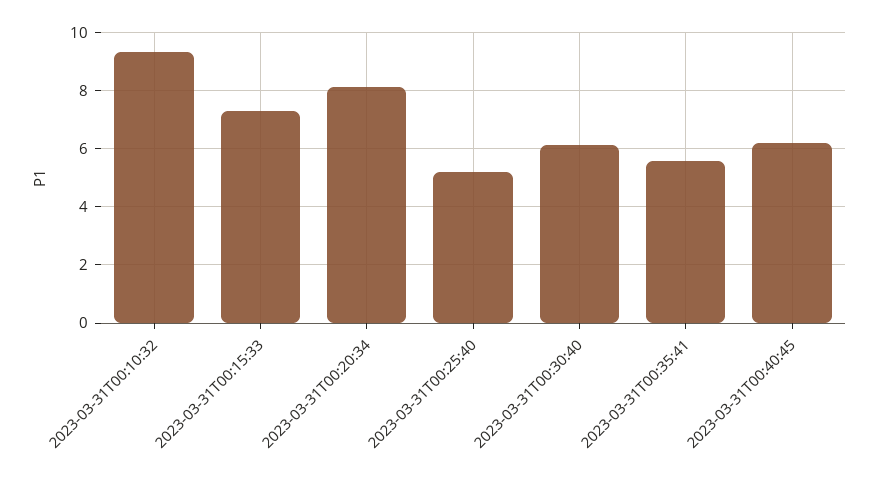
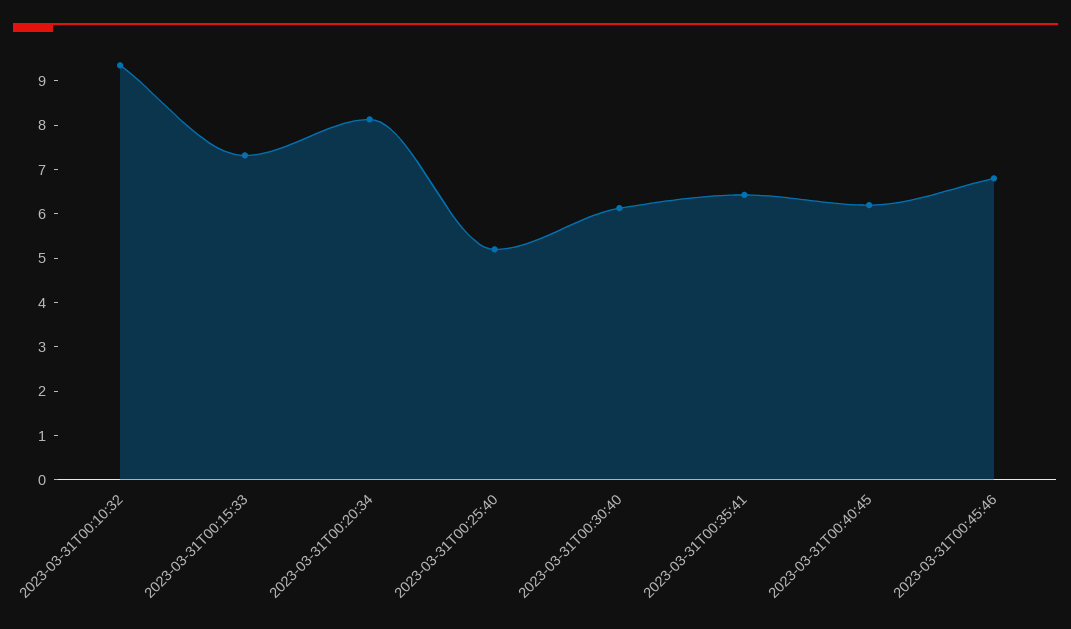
2023-03-31T00:35:41: 5.5 -> 6.4
2023-03-31T00:45:46: none -> 6.8

